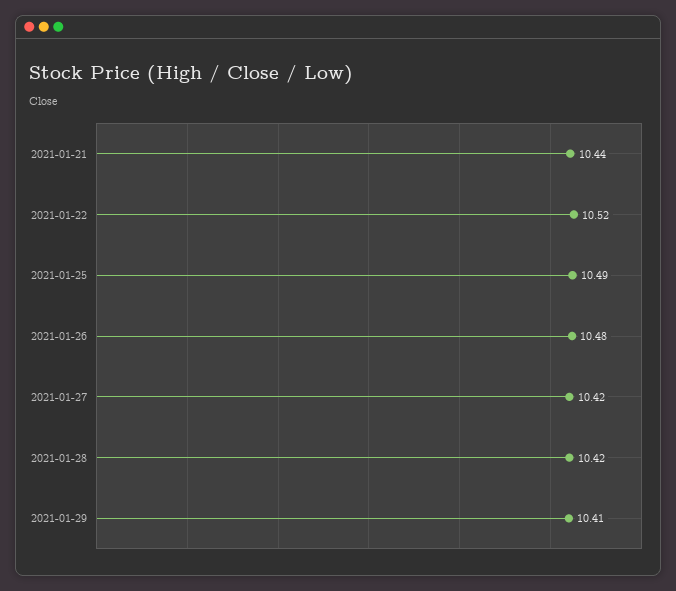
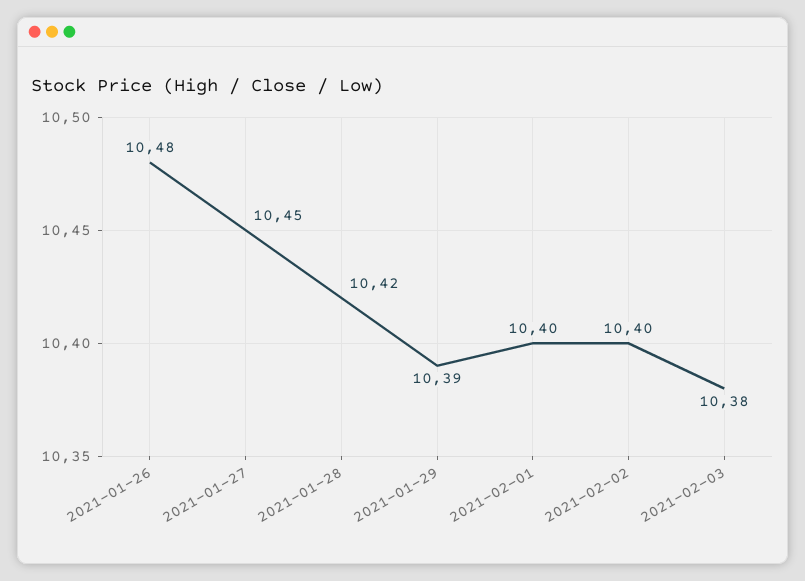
2021-01-21: 10.44 -> none
2021-01-22: 10.52 -> none
2021-01-25: 10.49 -> none
2021-01-27: 10.42 -> 10.45
2021-01-29: 10.41 -> 10.39
2021-02-01: none -> 10.4
2021-02-02: none -> 10.4
2021-02-03: none -> 10.38

